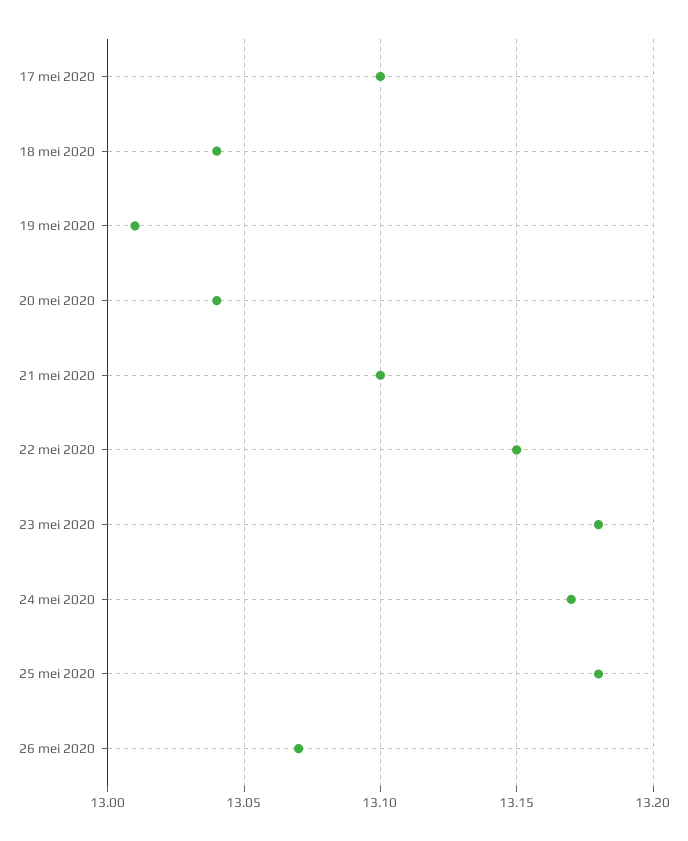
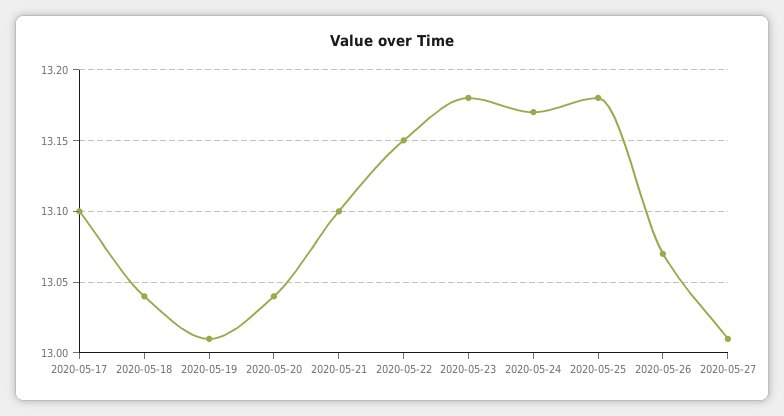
2020-05-27: none -> 13.01

